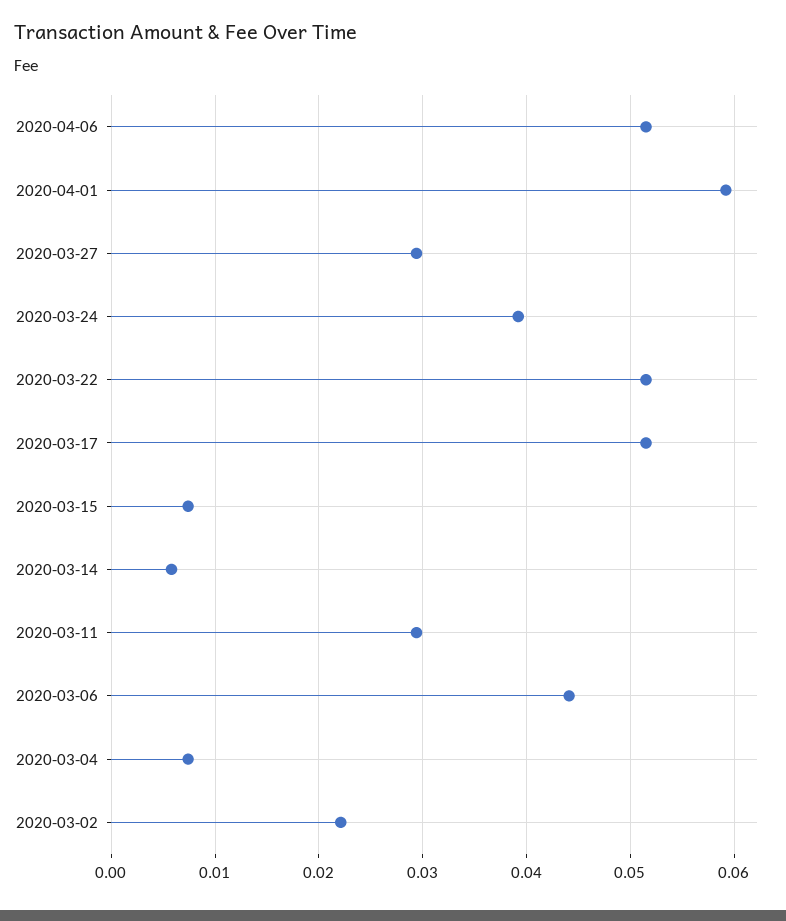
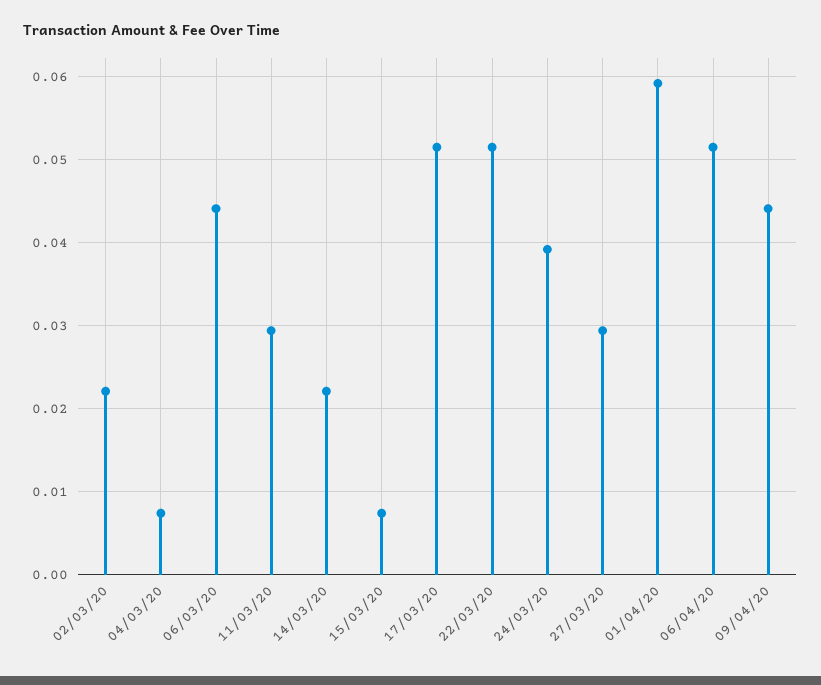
2020-03-14: 0.006 -> 0.022
09/04/20: none -> 0.044

